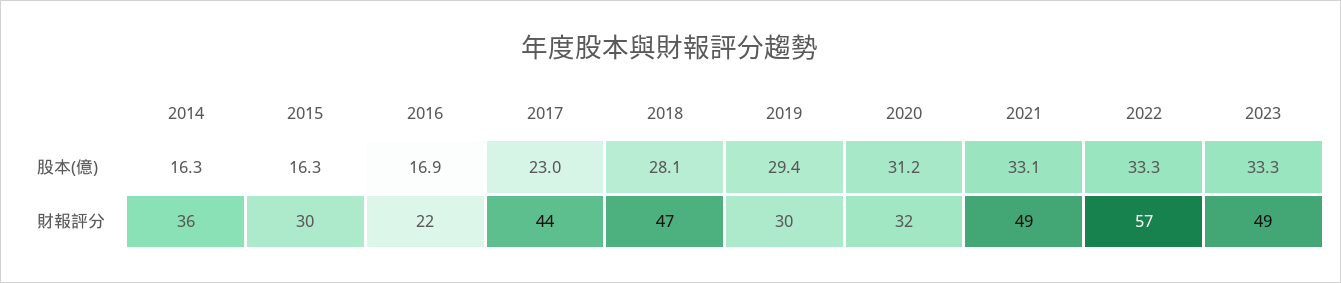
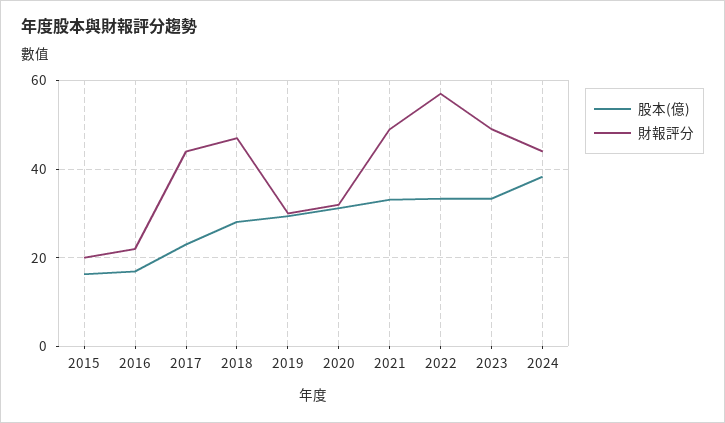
股本(億), 2014: 16.3 -> none
財報評分, 2014: 36 -> none
財報評分, 2015: 30 -> 20
股本(億), 2024: none -> 38
財報評分, 2024: none -> 44

